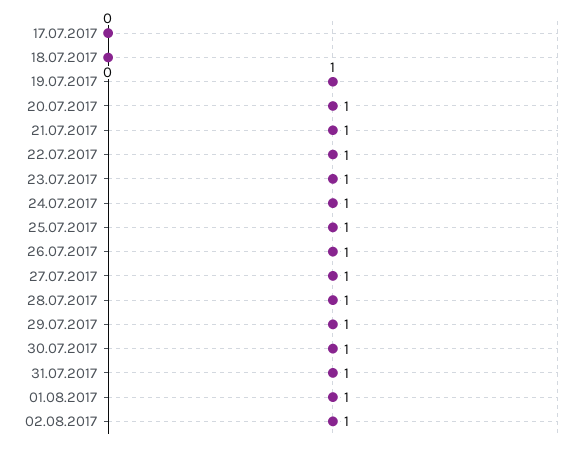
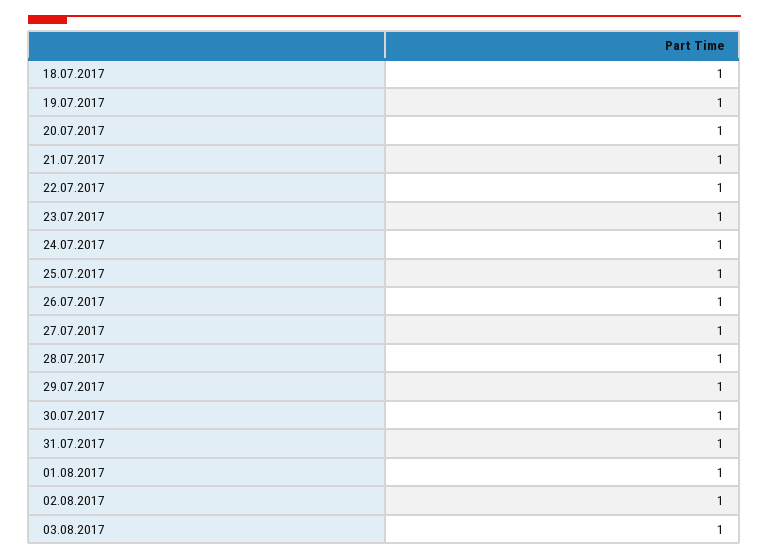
17.07.2017: 0 -> none
18.07.2017: 0 -> 1
03.08.2017: none -> 1

